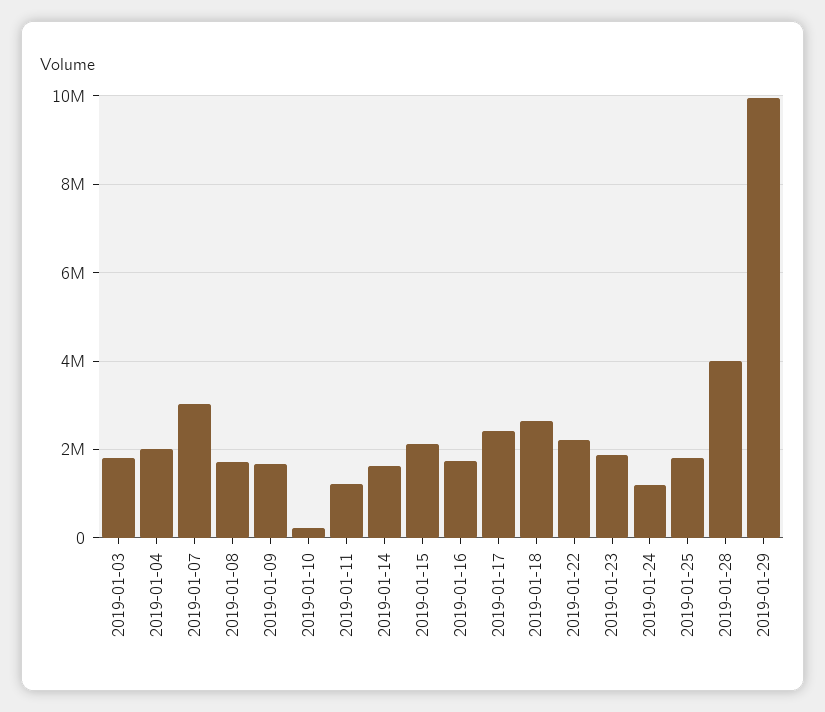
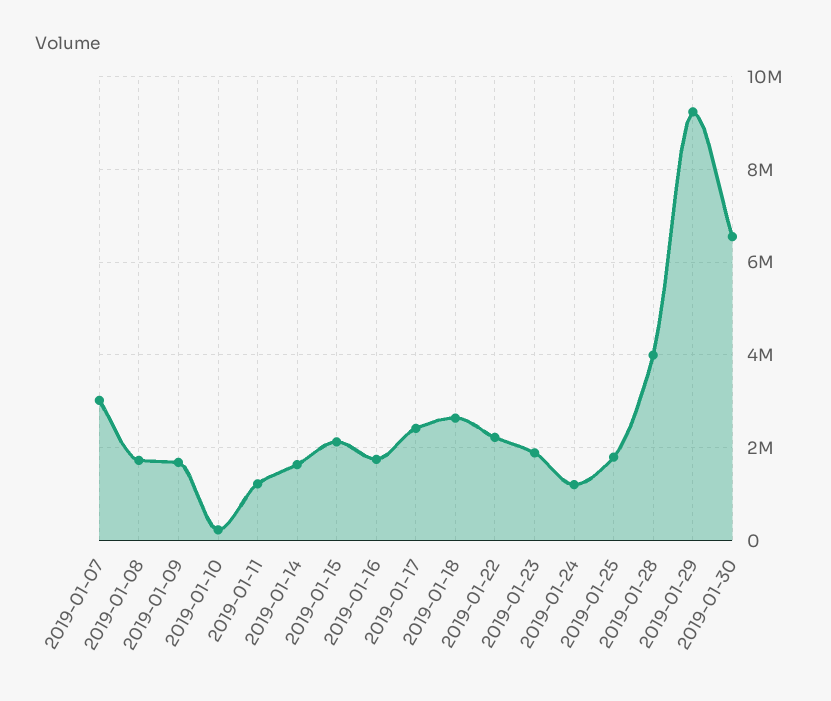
2019-01-03: 1800000 -> none
2019-01-04: 2000000 -> none
2019-01-29: 10000000 -> 9200000
2019-01-30: none -> 6600000

